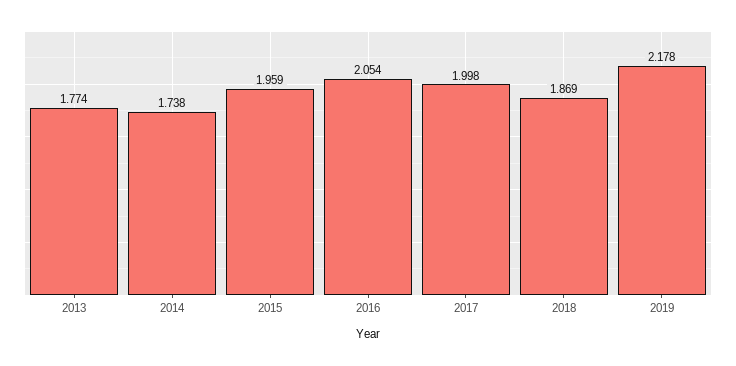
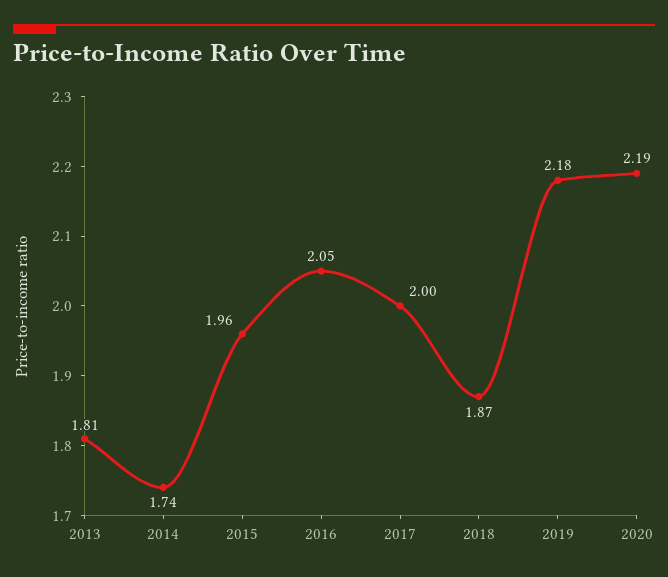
2013: 1.774 -> 1.81
2020: none -> 2.19

